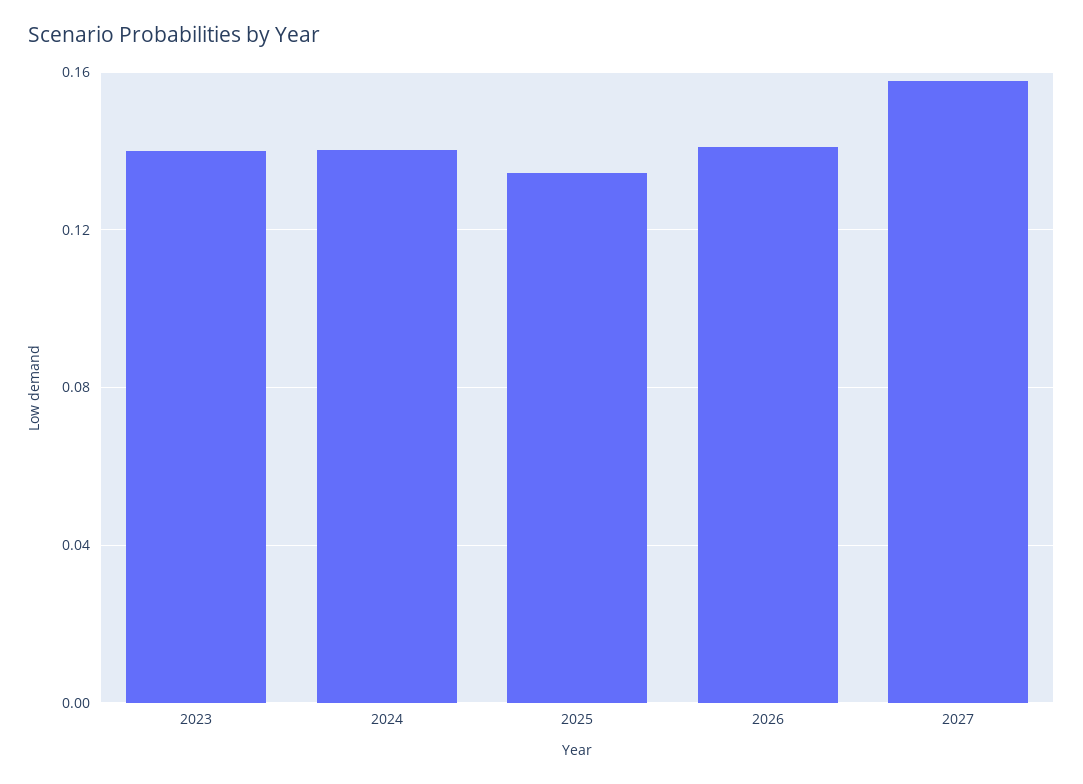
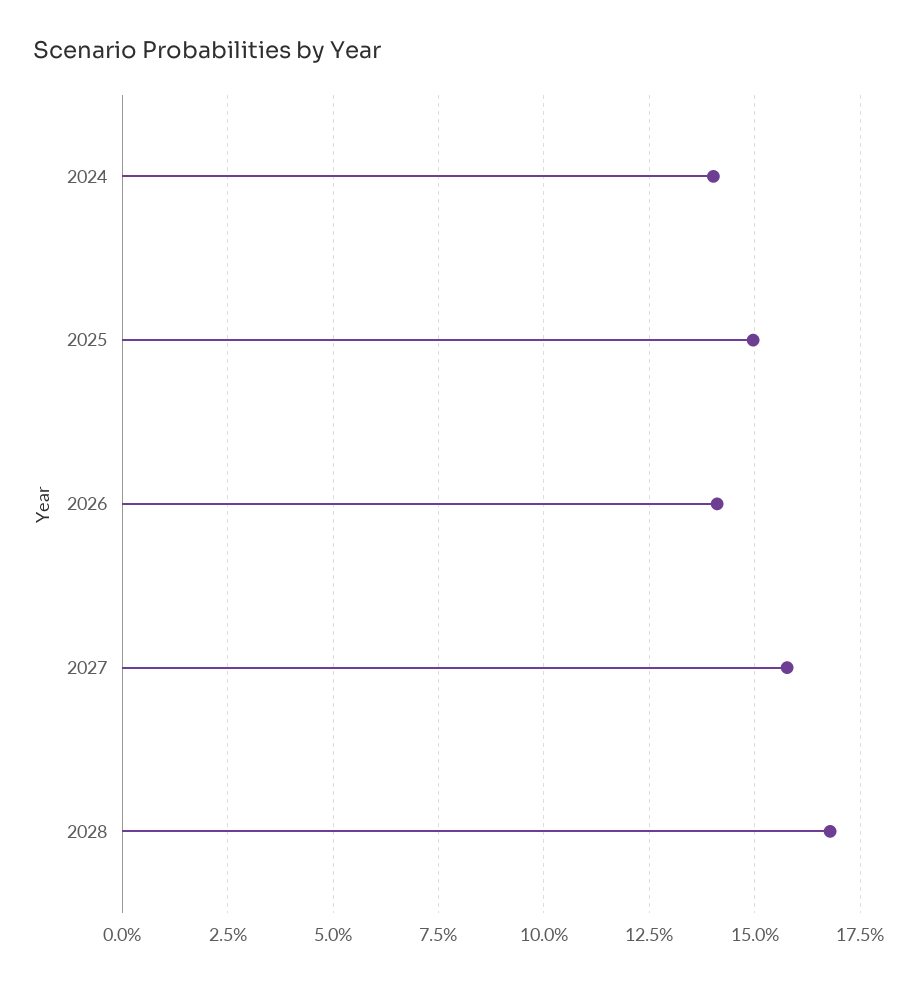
2023: 0.14 -> none
2025: 0.135 -> 0.15
2028: none -> 0.1675

